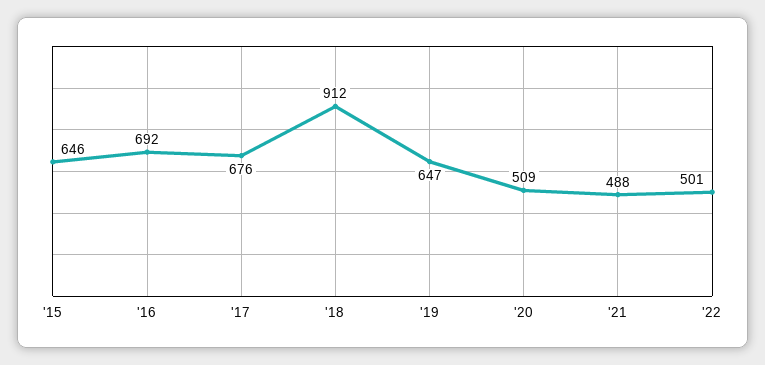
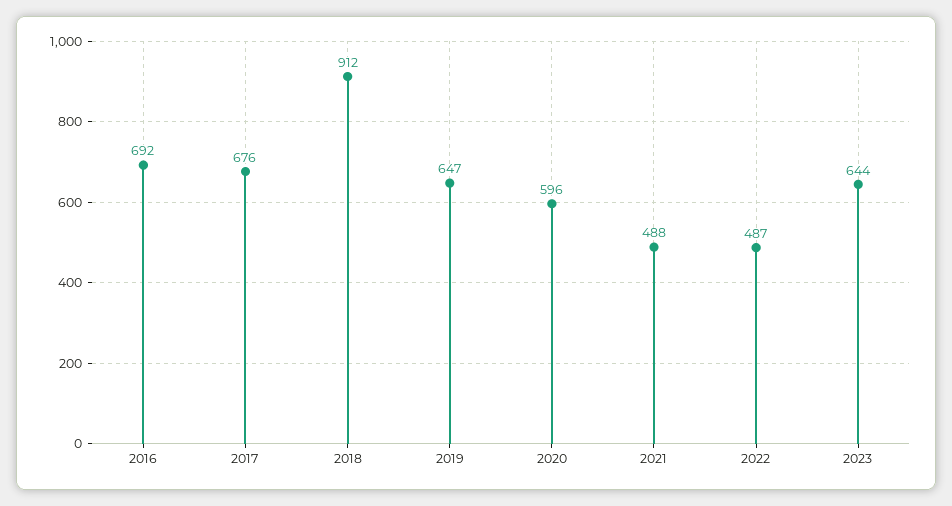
'15: 646 -> none
'20: 509 -> 596
'22: 501 -> 487
2023: none -> 644

